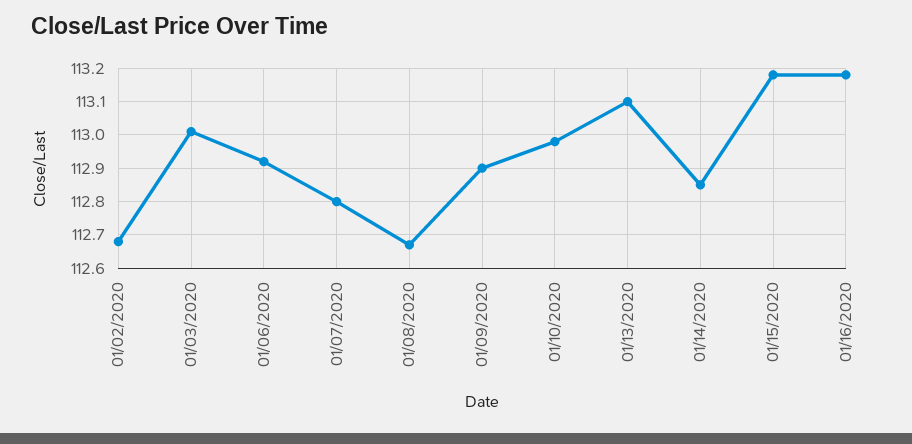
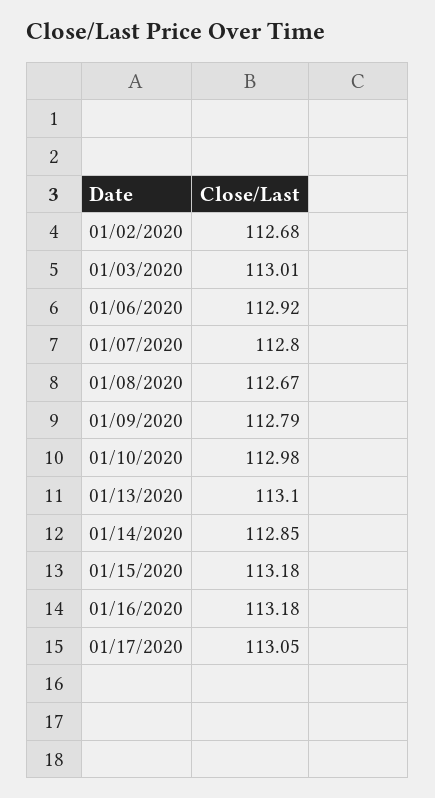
01/09/2020: 112.9 -> 112.79
01/17/2020: none -> 113.05

